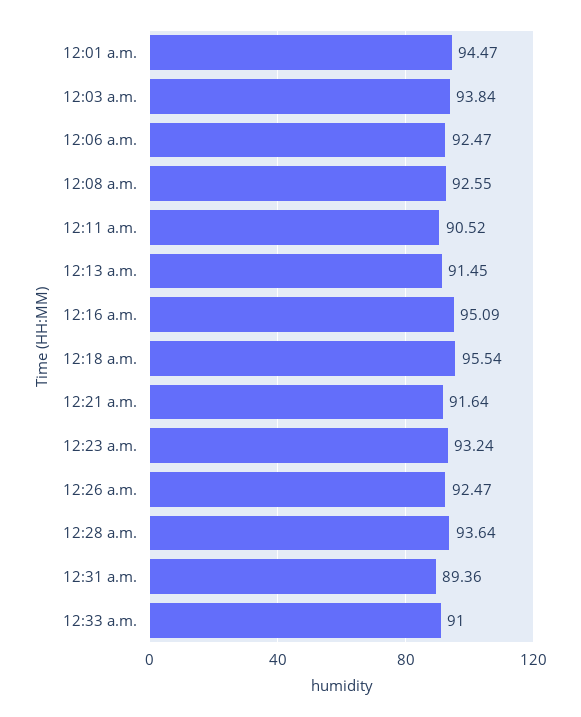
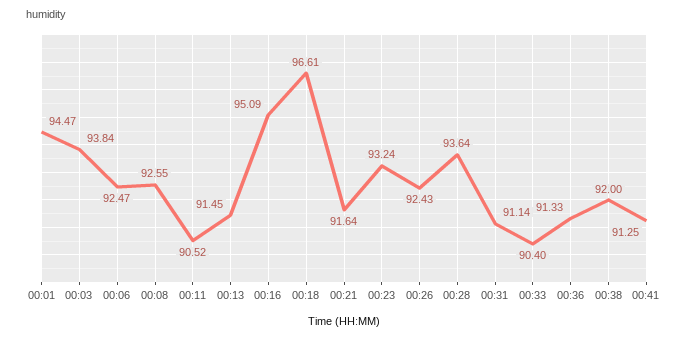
12:18 a.m.: 95.54 -> 96.61
12:26 a.m.: 92.47 -> 92.43
12:31 a.m.: 89.36 -> 91.14
12:33 a.m.: 91 -> 90.4
00:36: none -> 91.33
00:38: none -> 92
00:41: none -> 91.25

